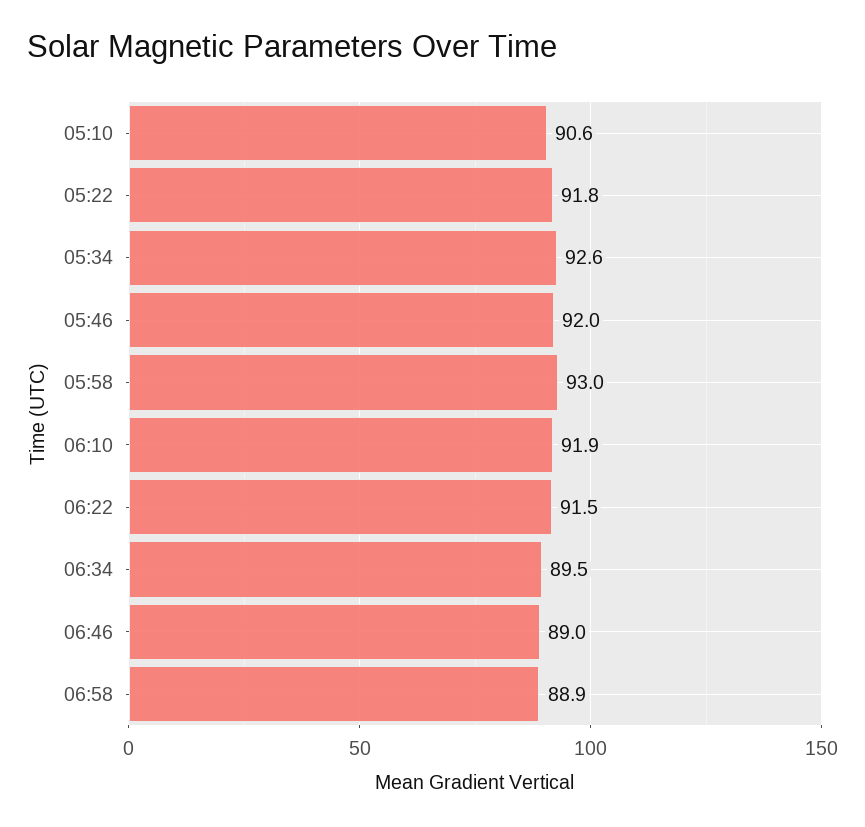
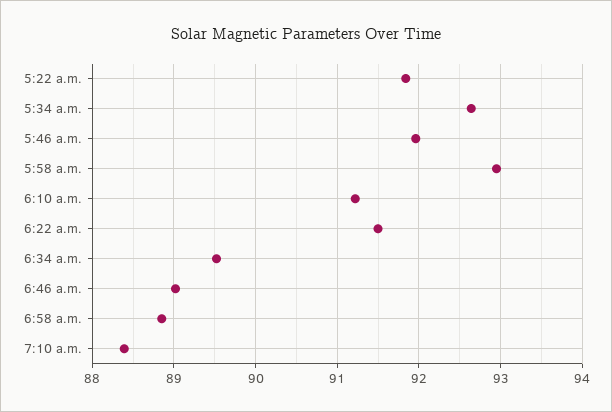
05:10: 90.6 -> none
06:10: 91.9 -> 91.2
7:10 a.m.: none -> 88.4

